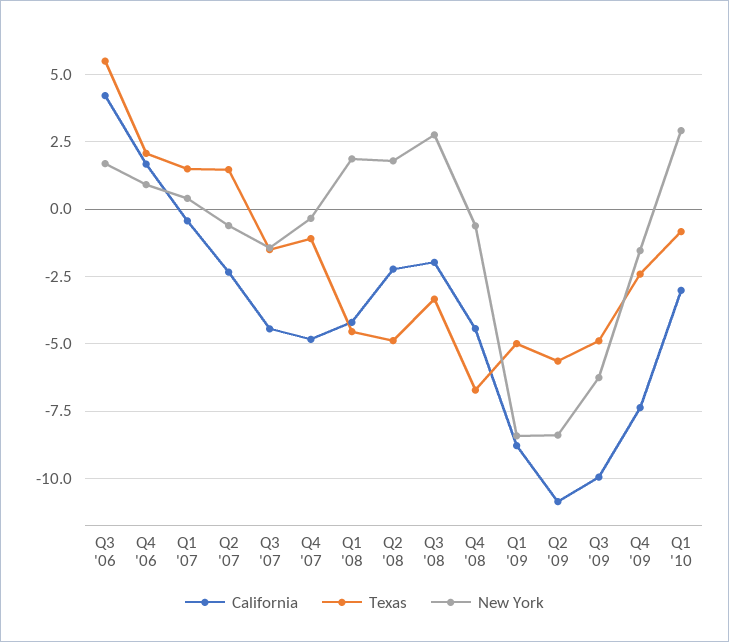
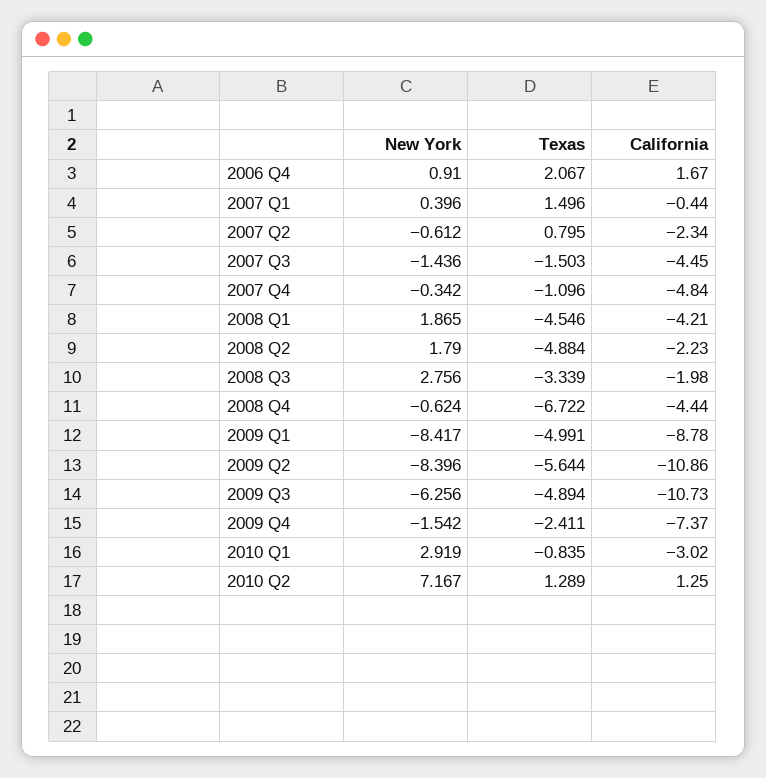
California, Q3 '06: 4.25 -> none
Texas, Q3 '06: 5.5 -> none
New York, Q3 '06: 1.75 -> none
Texas, Q2 '07: 1.5 -> 0.795
California, Q3 '09: -10 -> -10.73
New York, 2010 Q2: none -> 7.167
Texas, 2010 Q2: none -> 1.289
California, 2010 Q2: none -> 1.25

